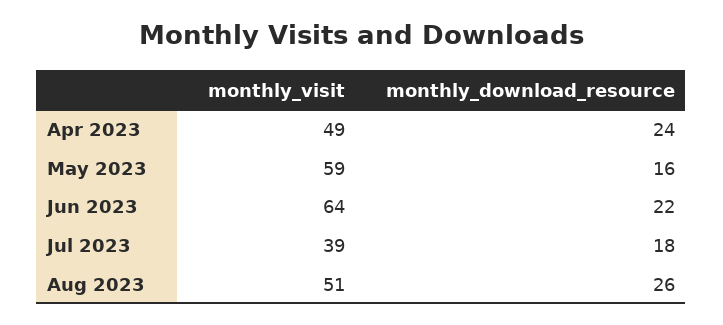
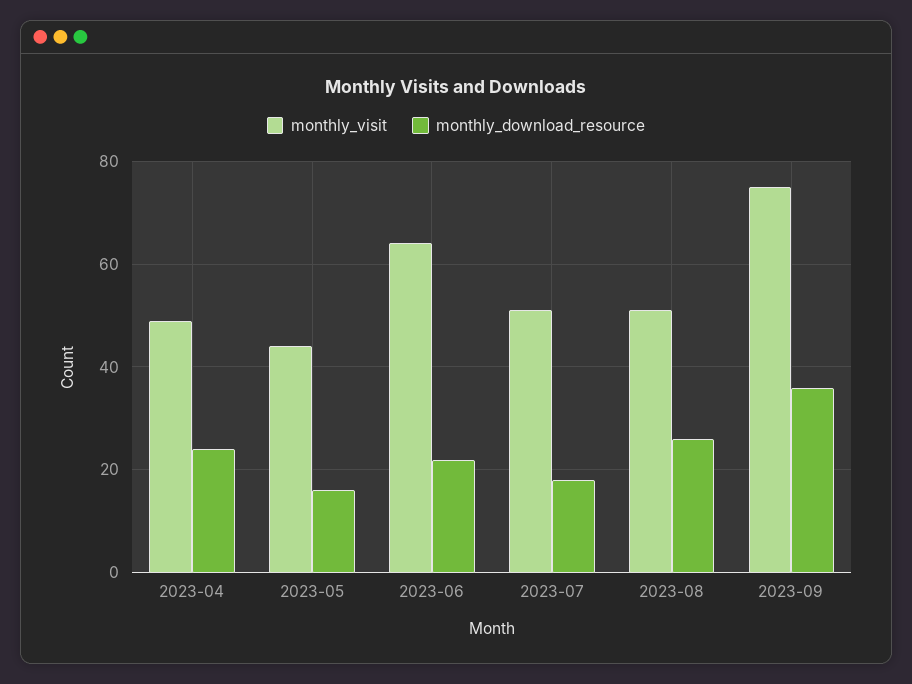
monthly_visit, May 2023: 59 -> 45
monthly_visit, Jul 2023: 39 -> 50
monthly_visit, 2023-09: none -> 75
monthly_download_resource, 2023-09: none -> 35

